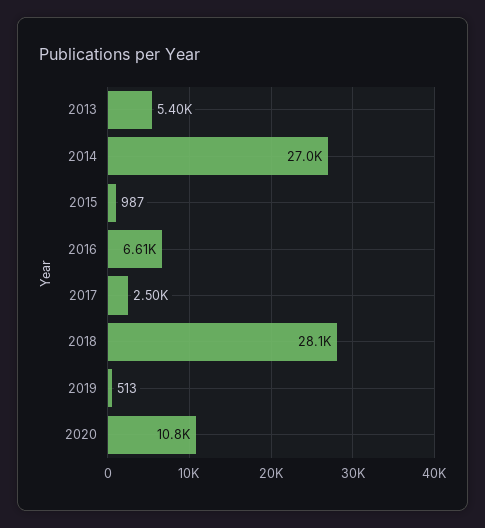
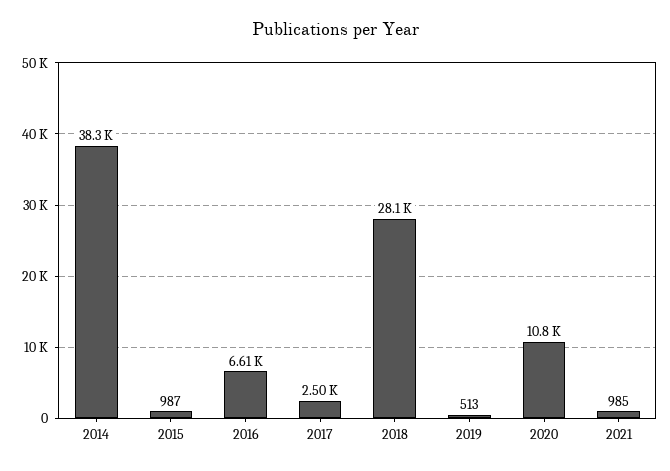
2013: 5400 -> none
2014: 27000 -> 38300
2021: none -> 985

